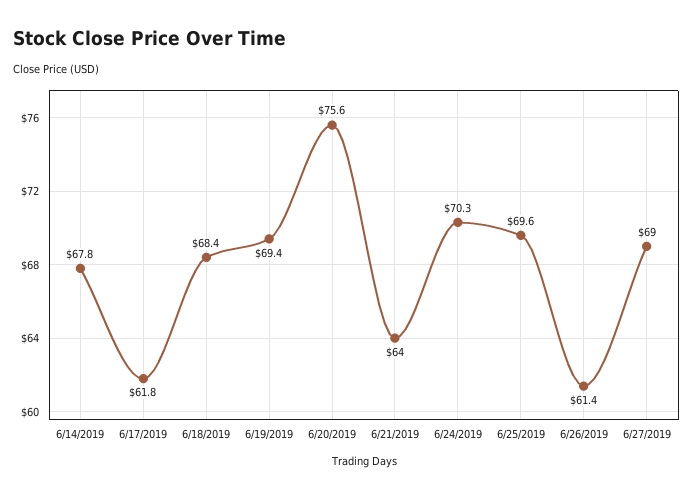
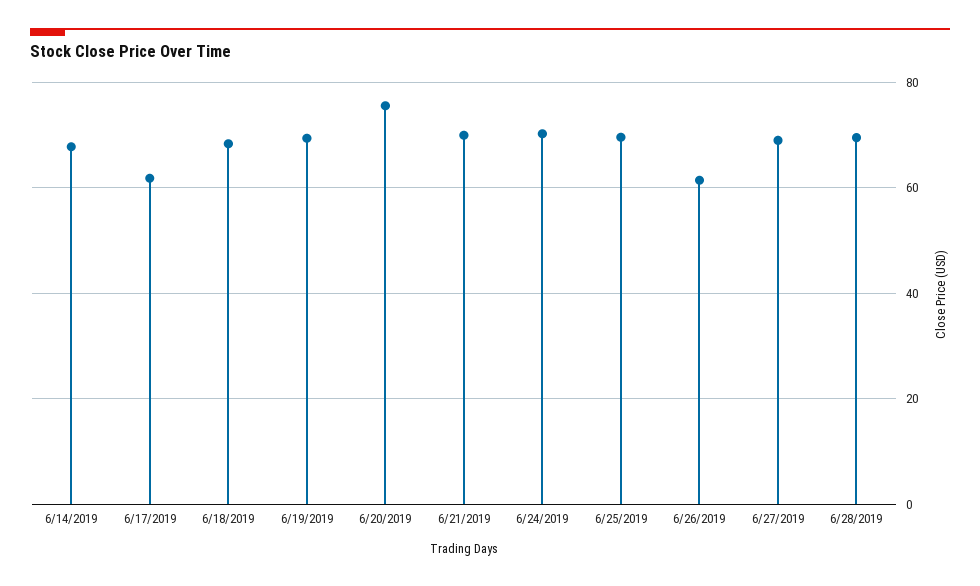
6/21/2019: 64 -> 70
6/28/2019: none -> 70

